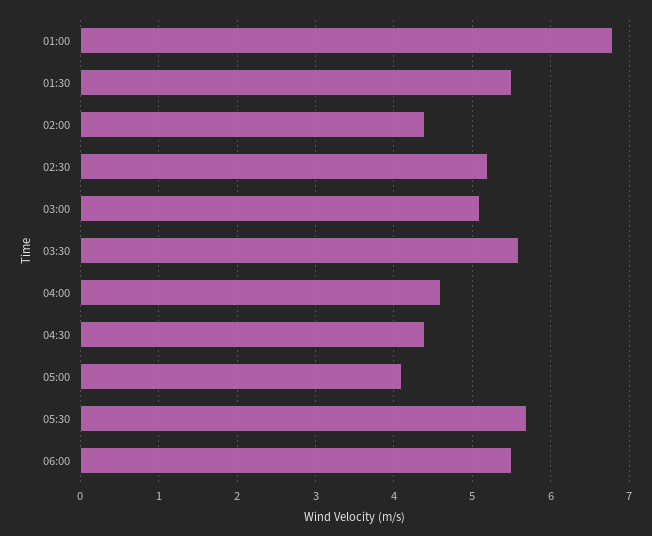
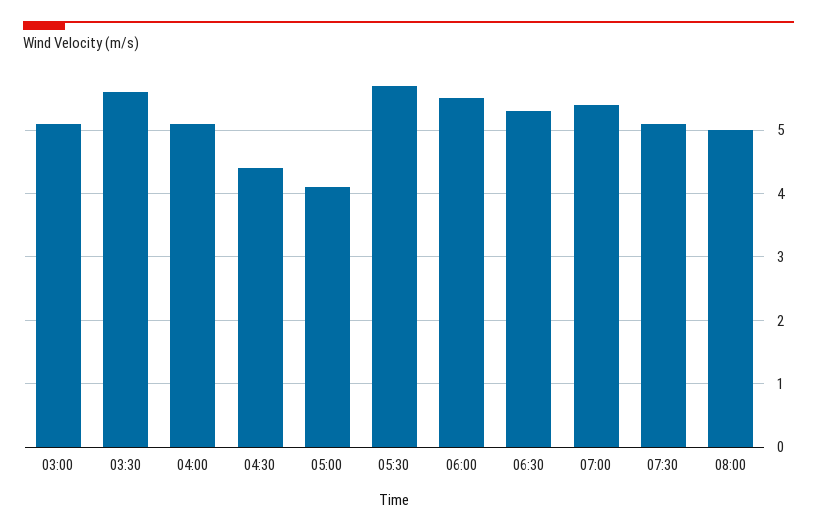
01:00: 6.8 -> none
01:30: 5.5 -> none
02:00: 4.4 -> none
02:30: 5.2 -> none
04:00: 4.6 -> 5.1
06:30: none -> 5.3
07:00: none -> 5.4
07:30: none -> 5.1
08:00: none -> 5

